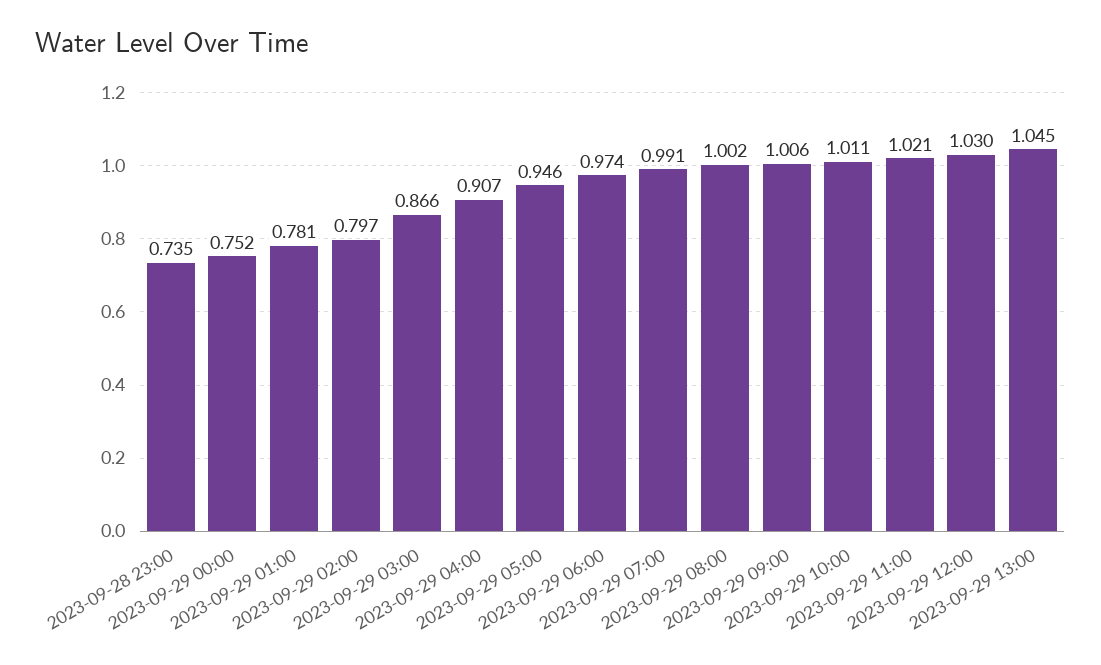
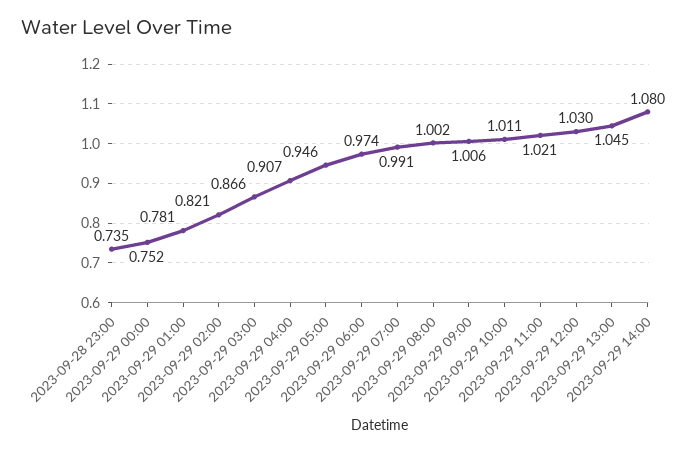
2023-09-29 02:00: 0.797 -> 0.821
2023-09-29 14:00: none -> 1.08

